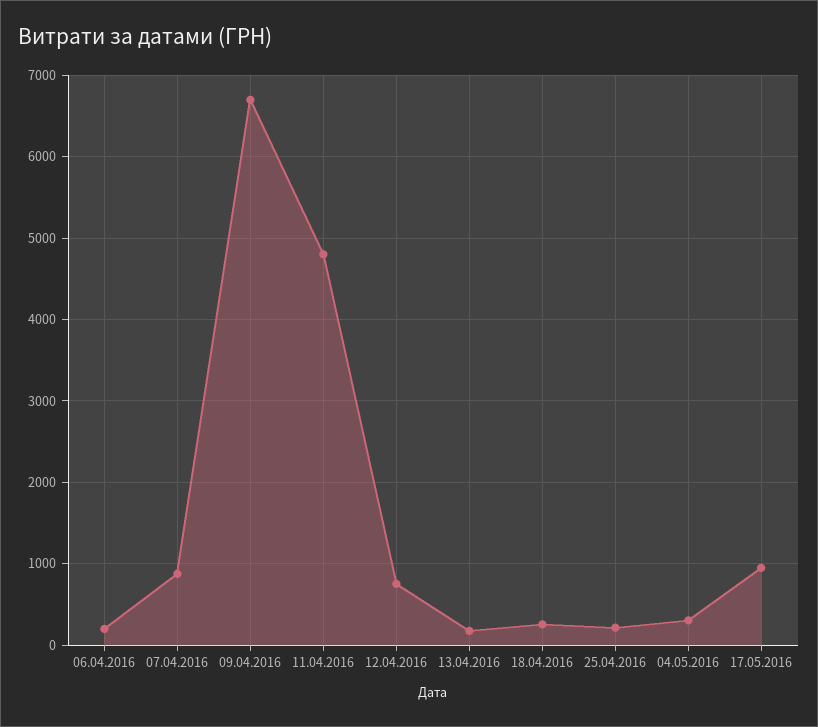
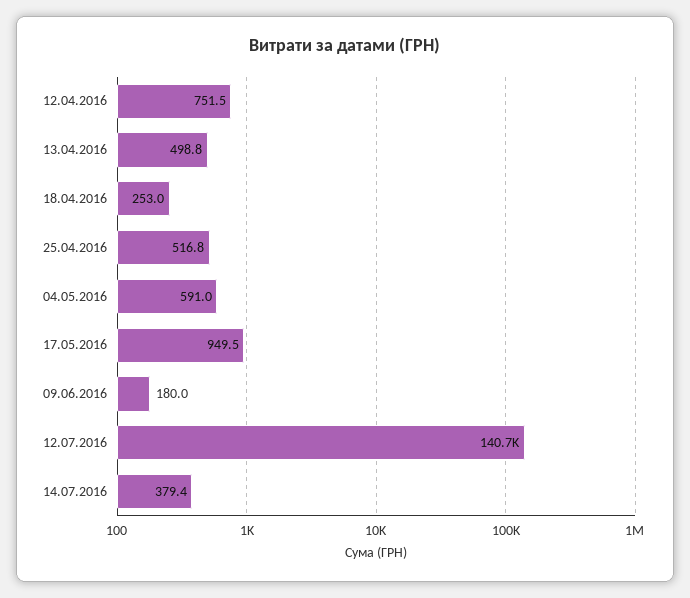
06.04.2016: 200 -> none
07.04.2016: 900 -> none
09.04.2016: 6700 -> none
11.04.2016: 4800 -> none
13.04.2016: 200 -> 498.8
25.04.2016: 200 -> 516.8
04.05.2016: 300 -> 591
09.06.2016: none -> 180
12.07.2016: none -> 140700
14.07.2016: none -> 379.4

